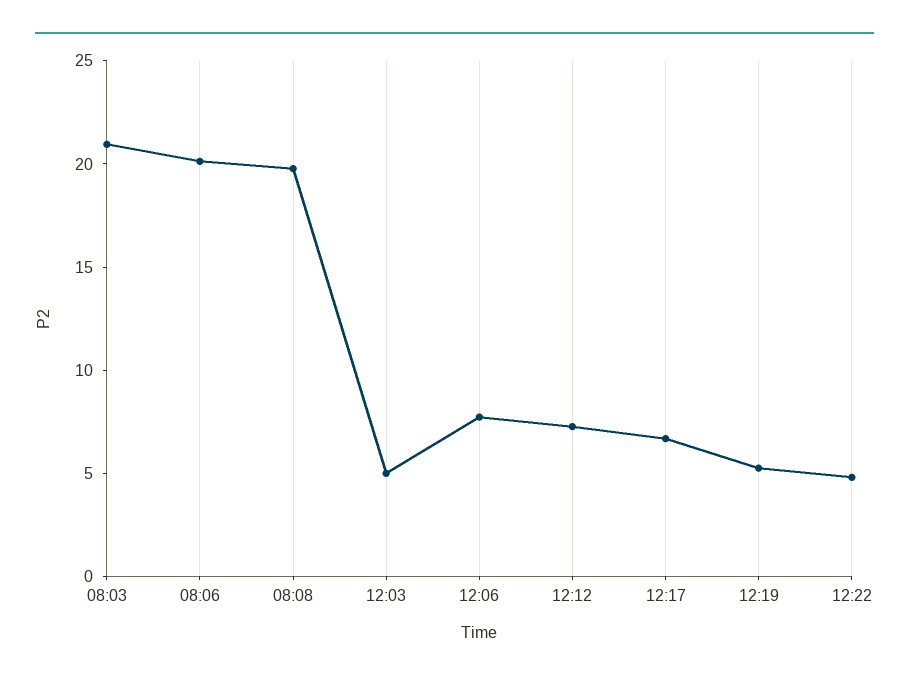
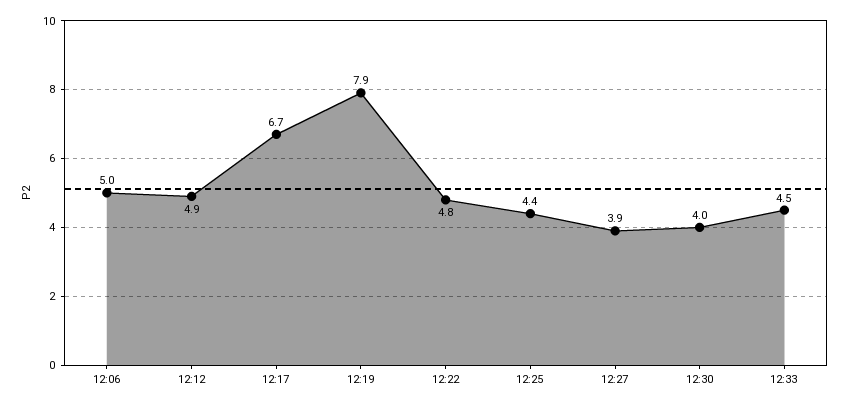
08:03: 21 -> none
08:06: 20 -> none
08:08: 20 -> none
12:03: 5 -> none
12:06: 8 -> 5
12:12: 7 -> 4.9
12:19: 5 -> 7.9
12:25: none -> 4.4
12:27: none -> 3.9
12:30: none -> 4
12:33: none -> 4.5

